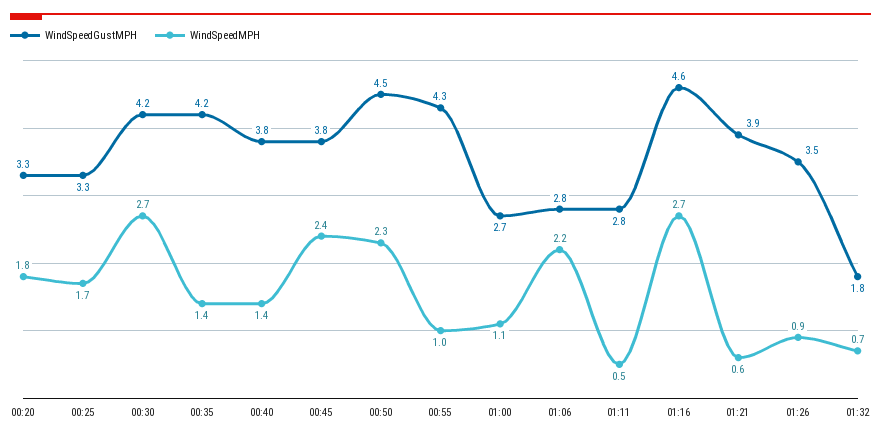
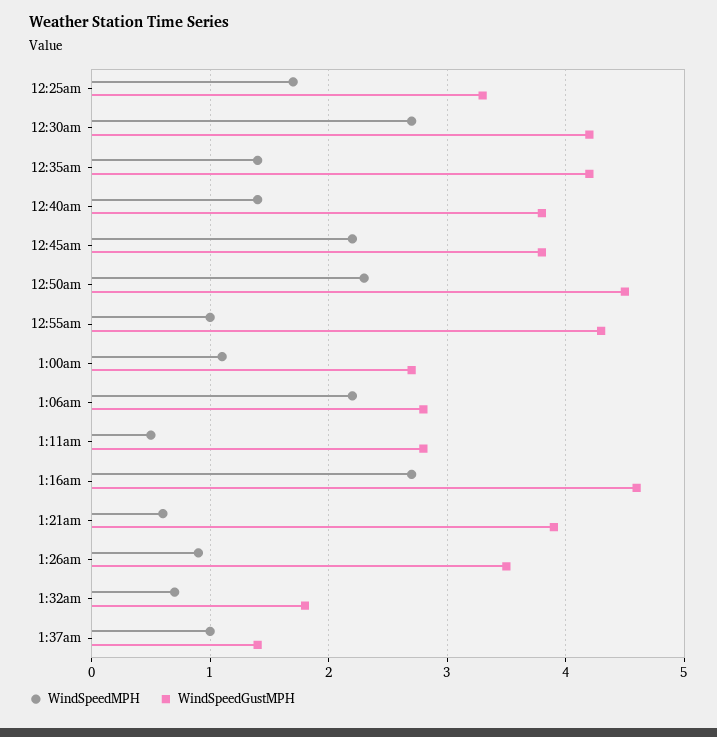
WindSpeedGustMPH, 00:20: 3.3 -> none
WindSpeedMPH, 00:20: 1.8 -> none
WindSpeedMPH, 00:45: 2.4 -> 2.2
WindSpeedMPH, 1:37am: none -> 1
WindSpeedGustMPH, 1:37am: none -> 1.4

